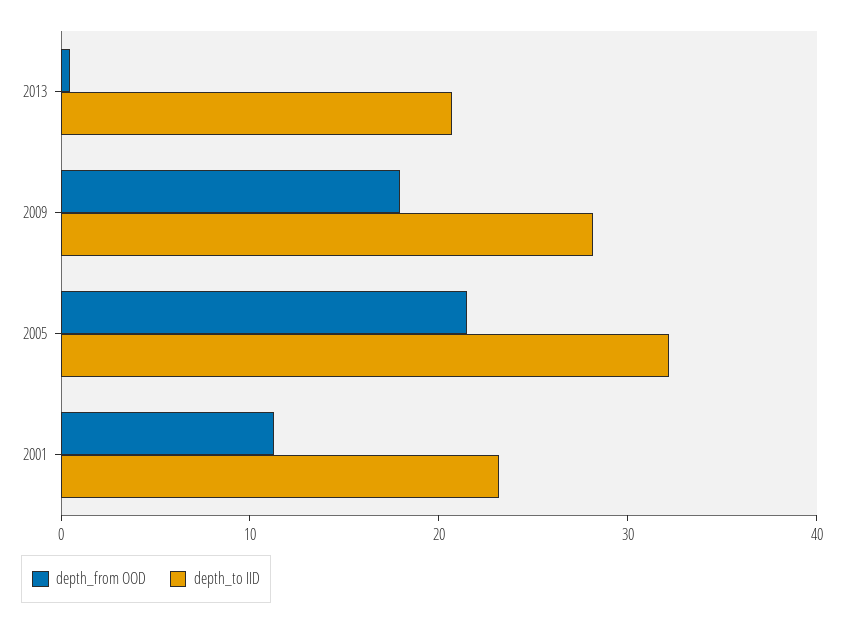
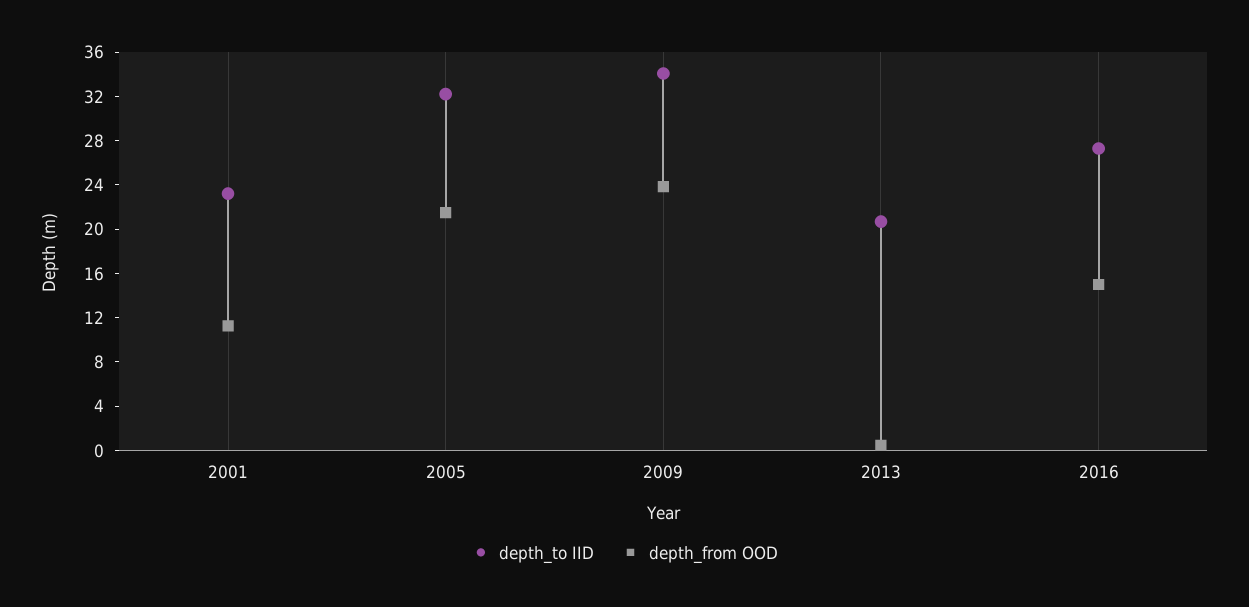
depth_from OOD, 2009: 18 -> 24
depth_to IID, 2009: 28 -> 34
depth_to IID, 2016: none -> 27
depth_from OOD, 2016: none -> 15

